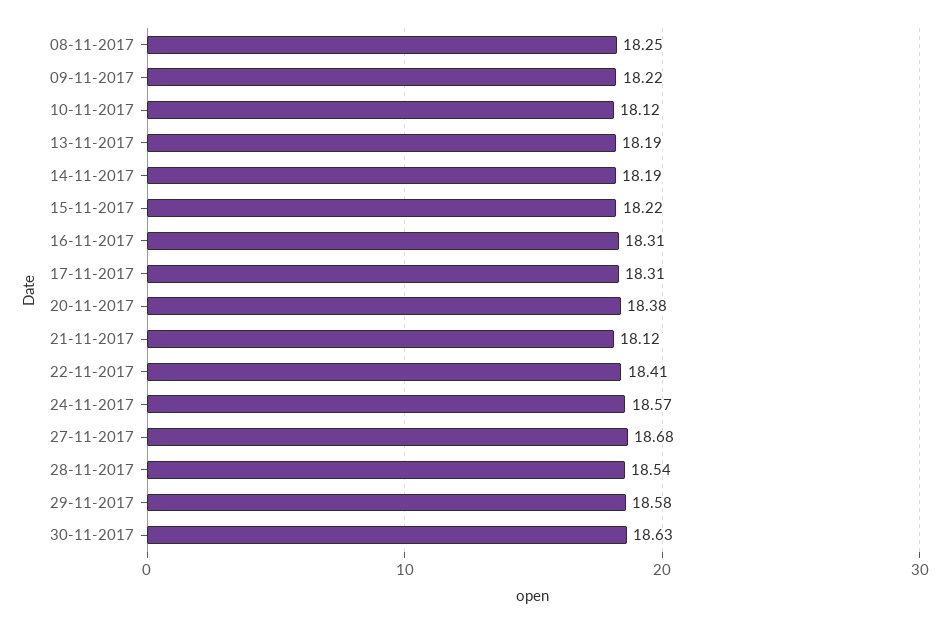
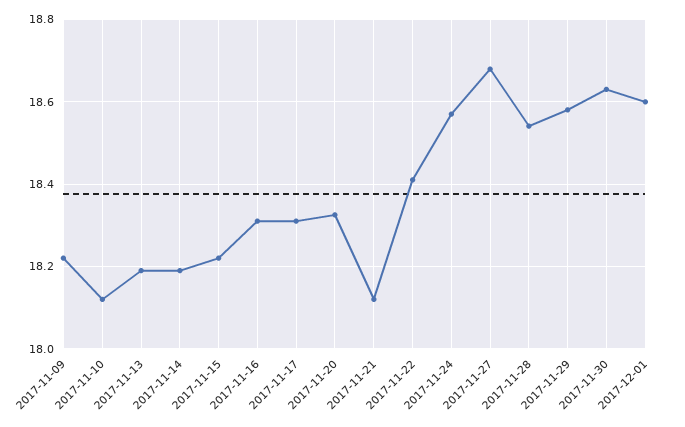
08-11-2017: 18.25 -> none
20-11-2017: 18.38 -> 18.32
2017-12-01: none -> 18.6

